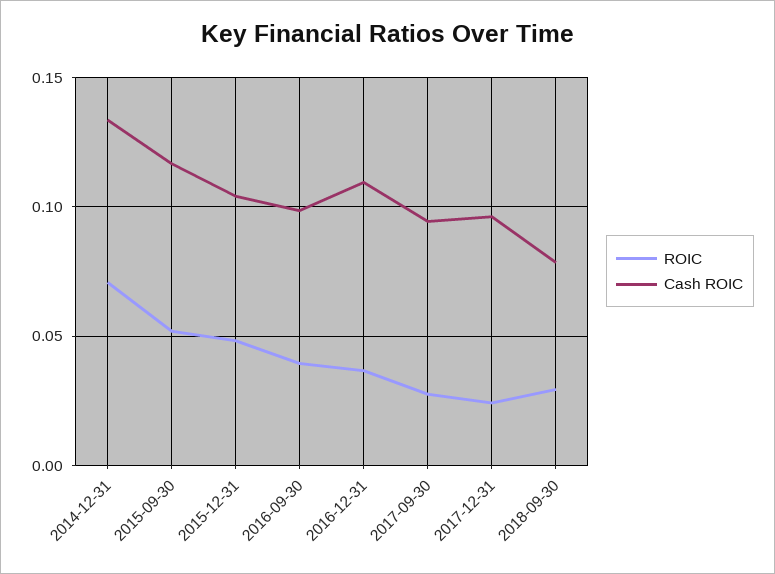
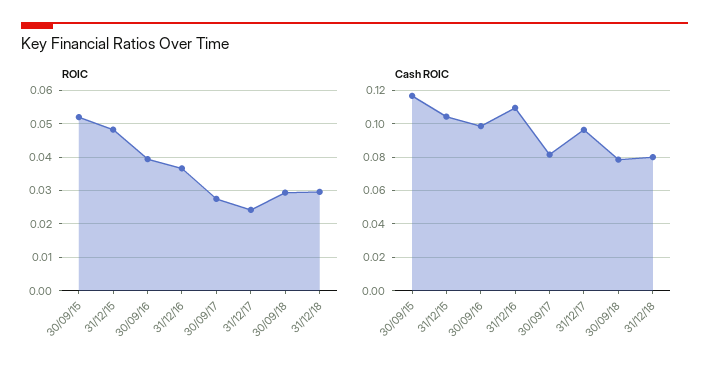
ROIC, 2014-12-31: 0.07 -> none
Cash ROIC, 2014-12-31: 0.135 -> none
Cash ROIC, 2017-09-30: 0.095 -> 0.08
ROIC, 31/12/18: none -> 0.03
Cash ROIC, 31/12/18: none -> 0.08

